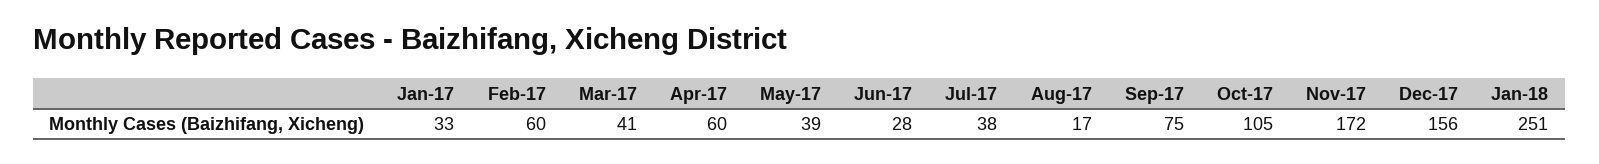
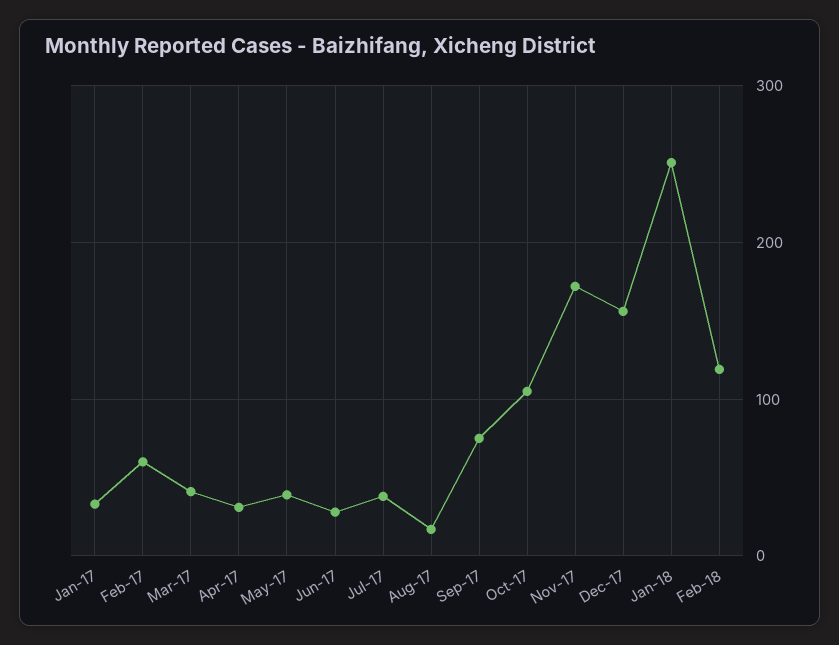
Apr-17: 60 -> 30
Feb-18: none -> 120

